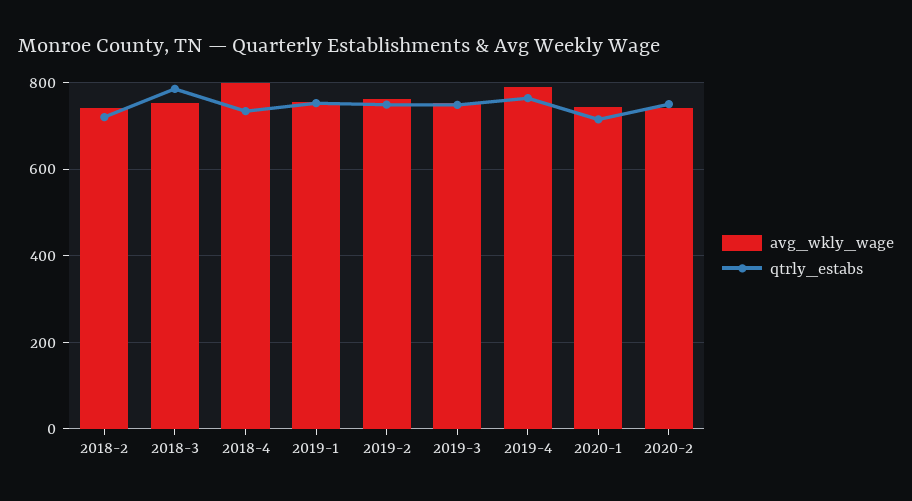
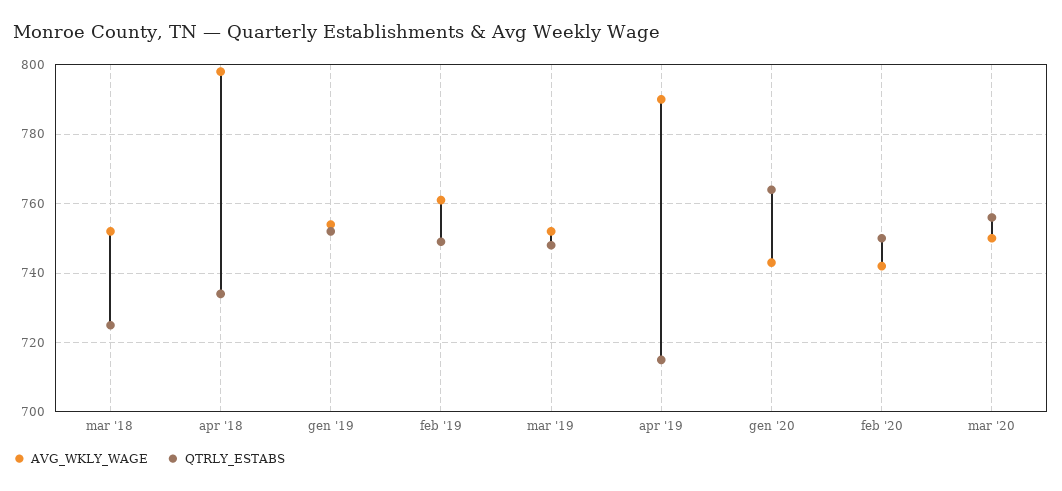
avg_wkly_wage, 2018-2: 740 -> none
qtrly_estabs, 2018-2: 720 -> none
qtrly_estabs, 2018-3: 780 -> 725
qtrly_estabs, 2019-4: 760 -> 715
qtrly_estabs, 2020-1: 720 -> 765
avg_wkly_wage, mar '20: none -> 750
qtrly_estabs, mar '20: none -> 755

